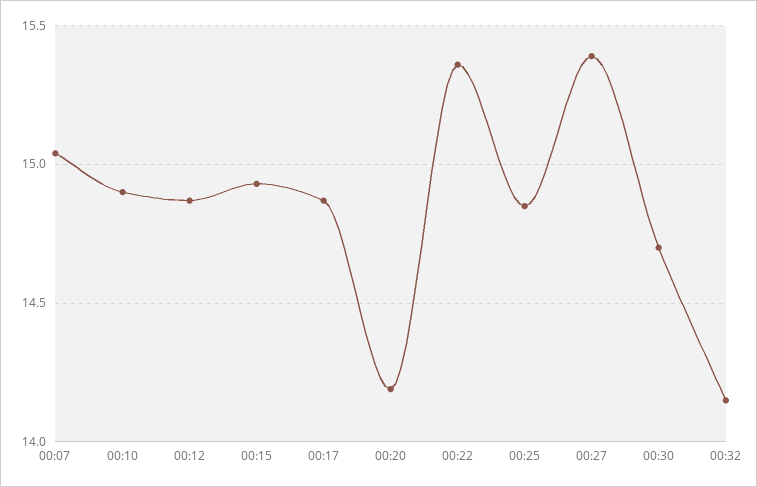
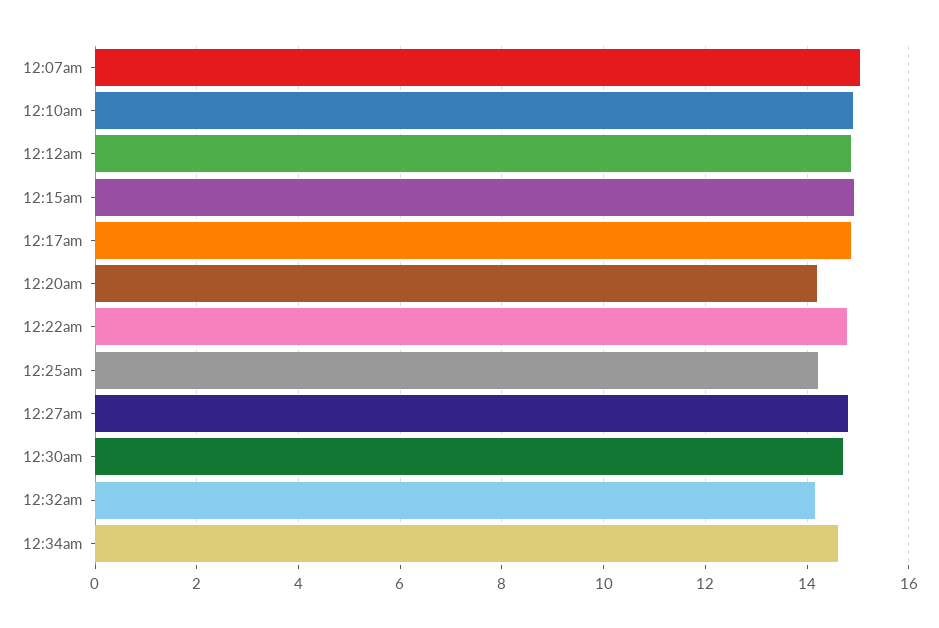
00:22: 15.35 -> 14.8
00:25: 14.85 -> 14.2
00:27: 15.4 -> 14.8
12:34am: none -> 14.6

